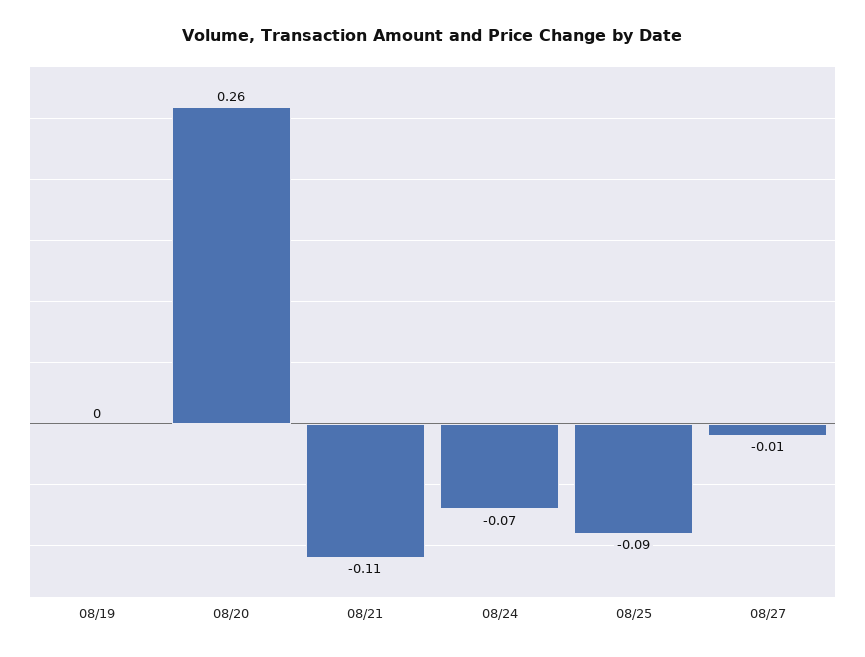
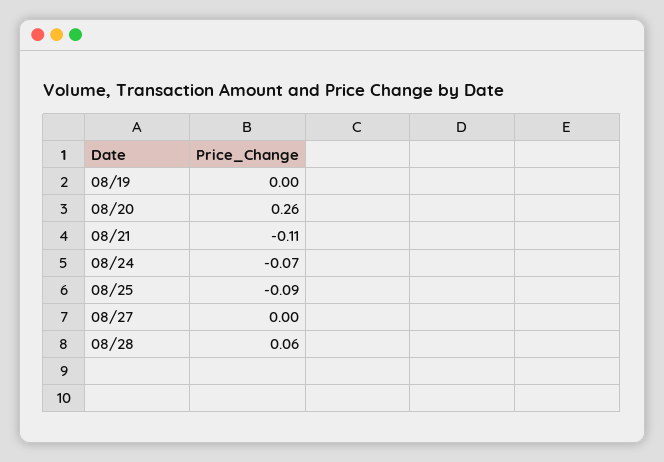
08/27: -0.01 -> 0
08/28: none -> 0.06

